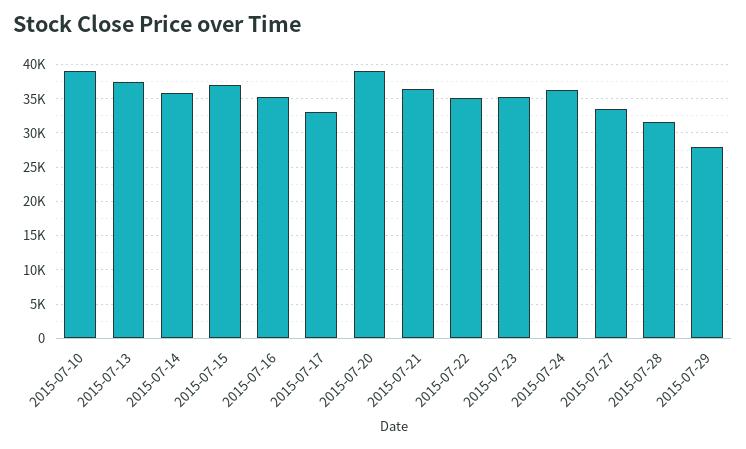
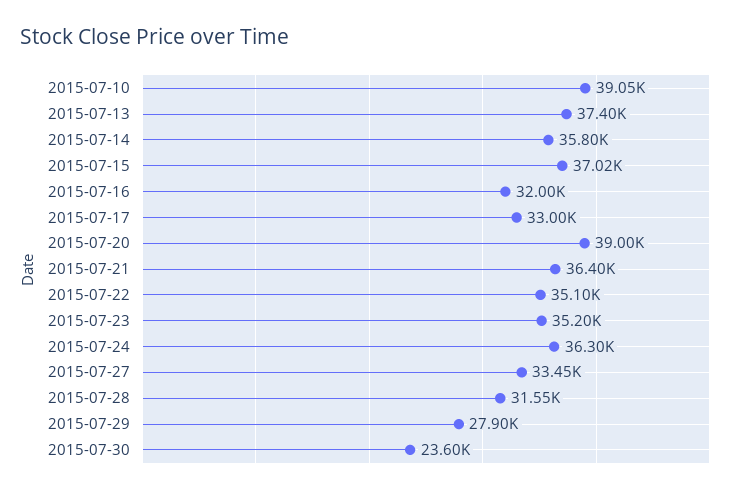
2015-07-16: 35000 -> 32000
2015-07-30: none -> 23600

